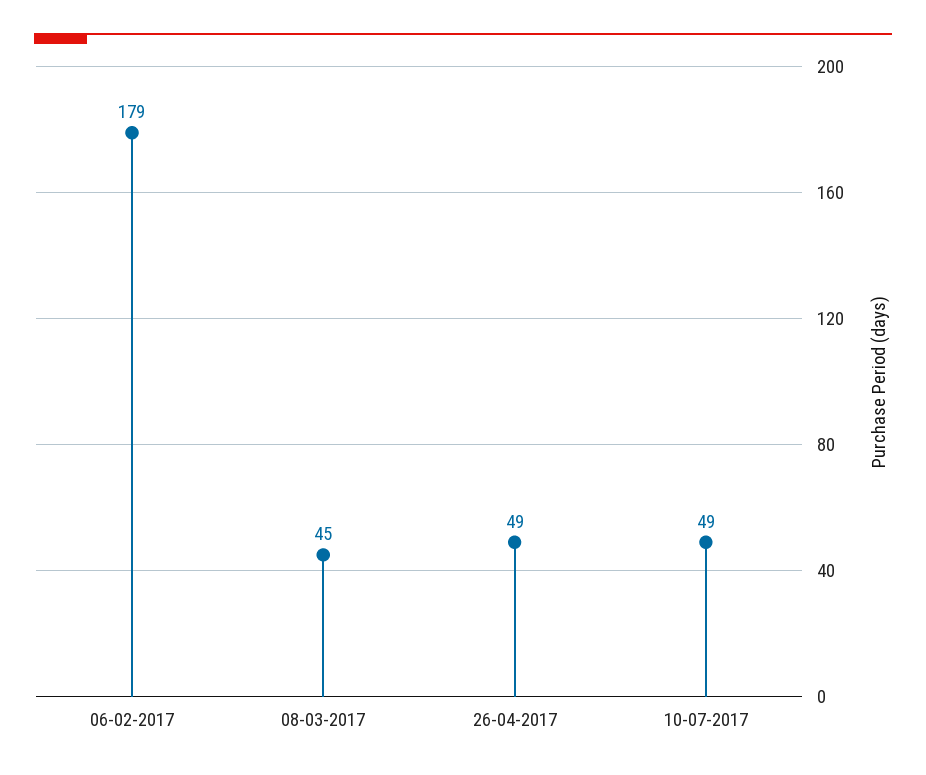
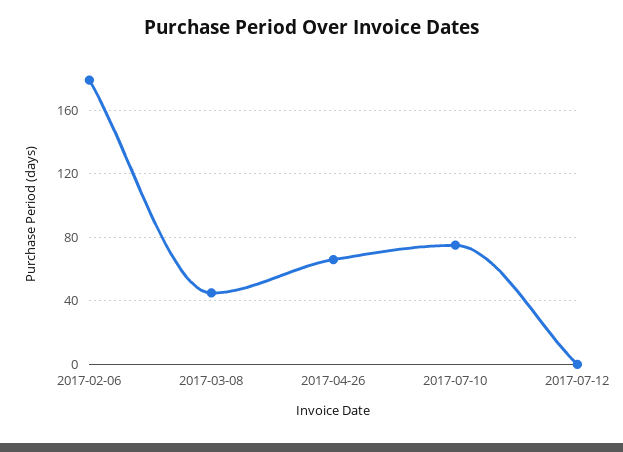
26-04-2017: 49 -> 65
10-07-2017: 49 -> 75
2017-07-12: none -> 0

